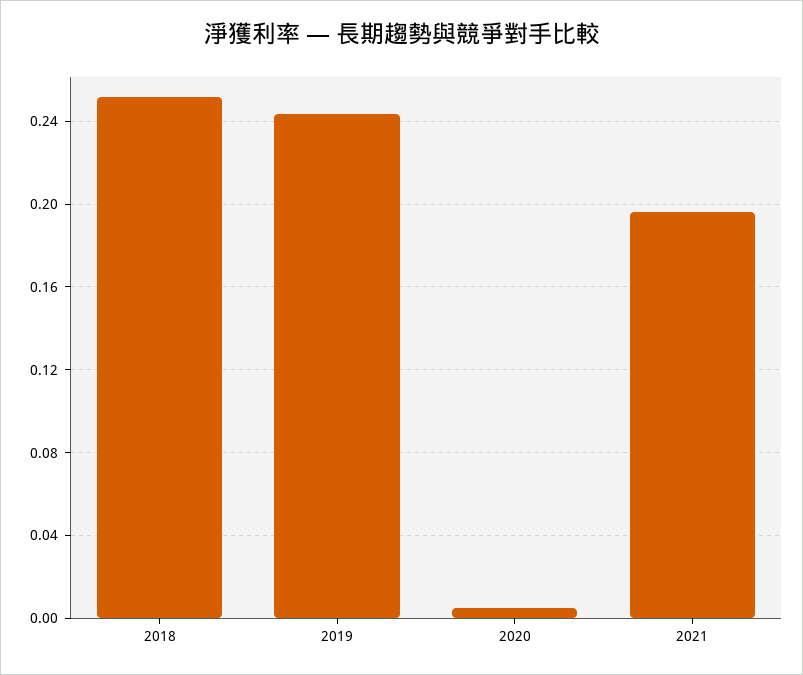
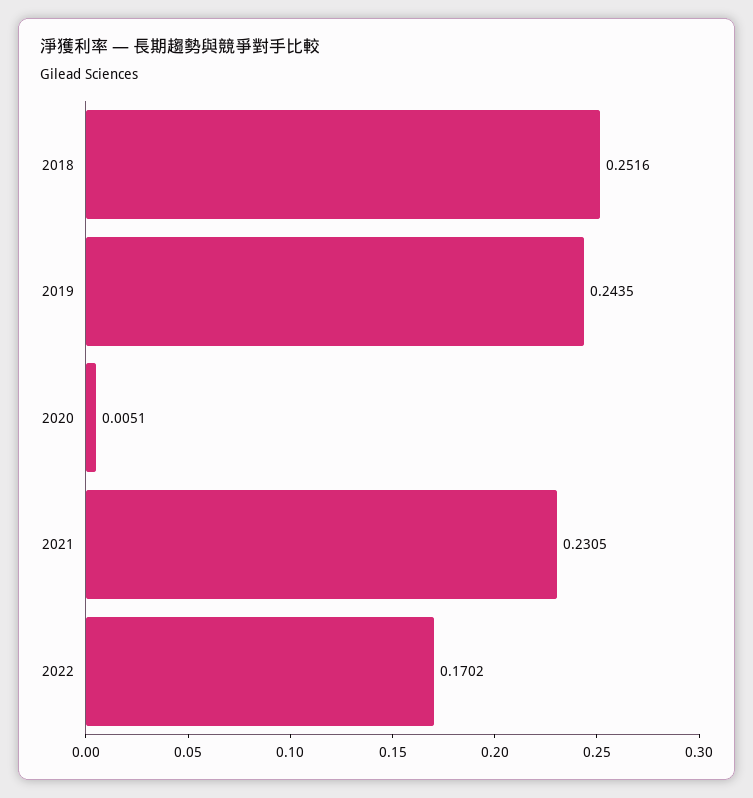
2021: 0.195 -> 0.2305
2022: none -> 0.1702

